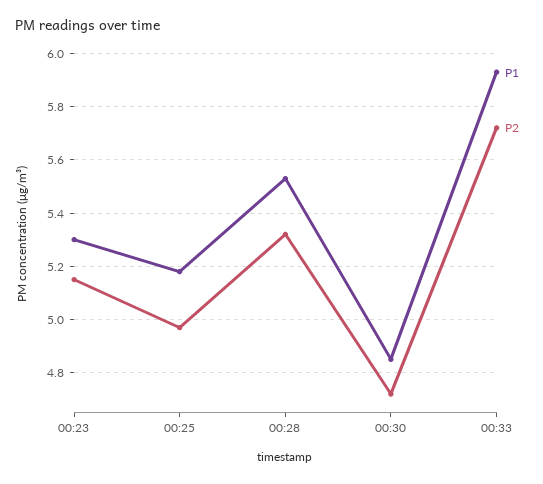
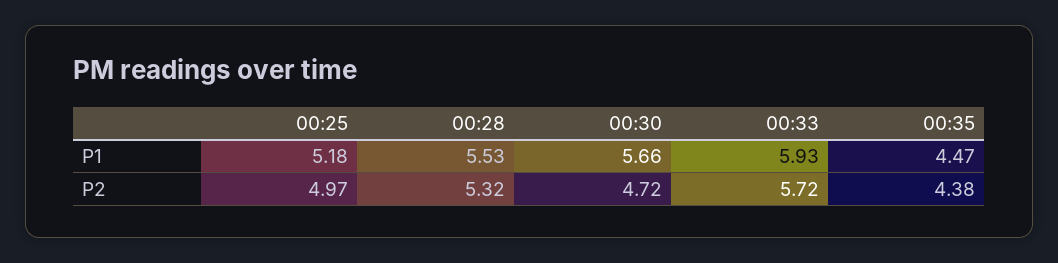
P1, 00:23: 5.3 -> none
P2, 00:23: 5.15 -> none
P1, 00:30: 4.85 -> 5.66
P1, 00:35: none -> 4.47
P2, 00:35: none -> 4.38

